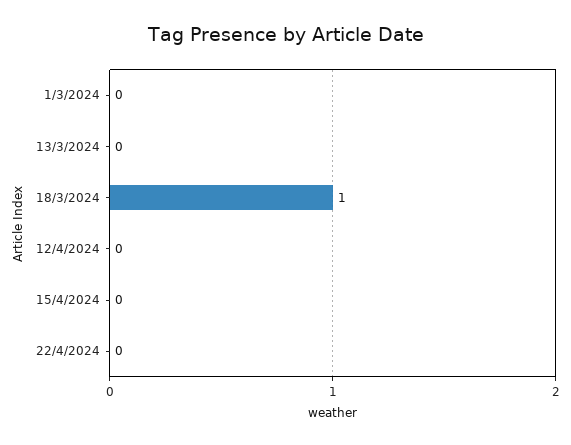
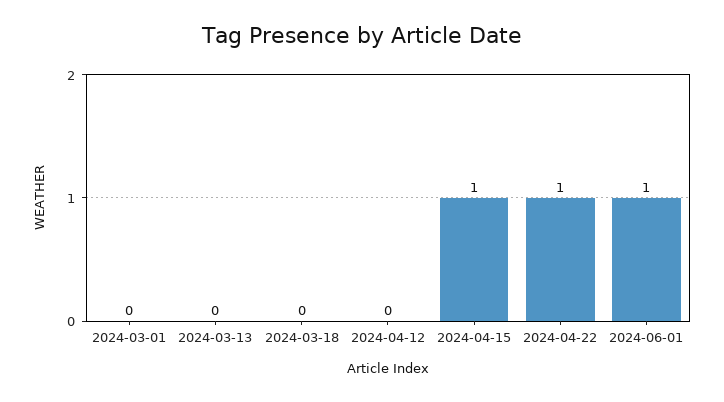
18/3/2024: 1 -> 0
15/4/2024: 0 -> 1
22/4/2024: 0 -> 1
2024-06-01: none -> 1

